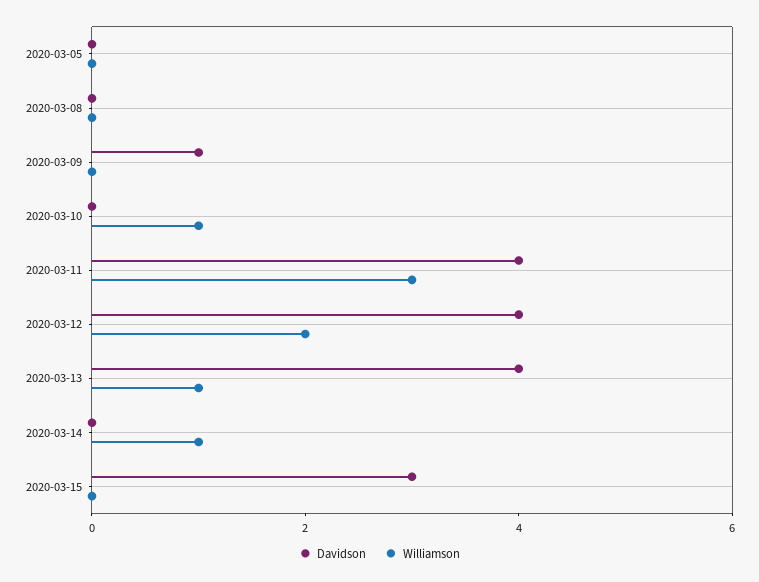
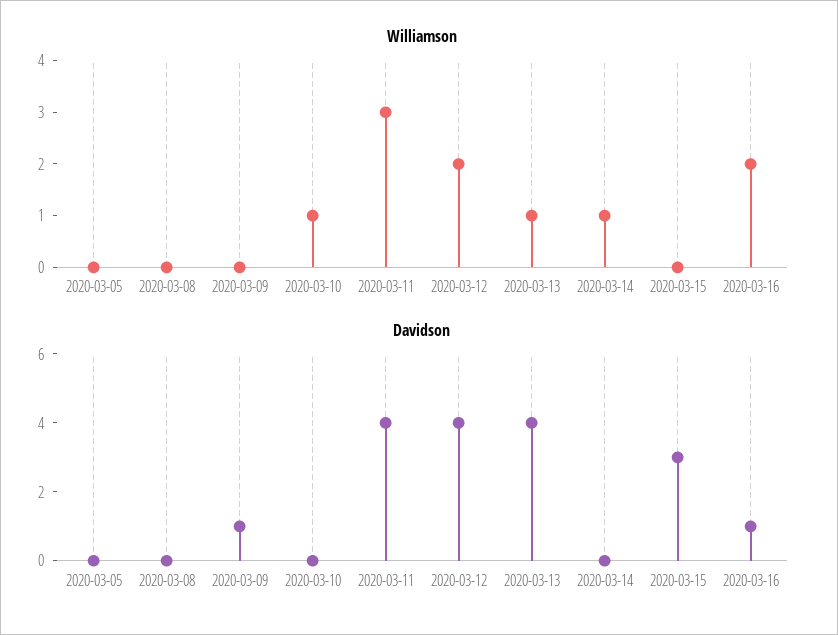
Williamson, 2020-03-16: none -> 2
Davidson, 2020-03-16: none -> 1

